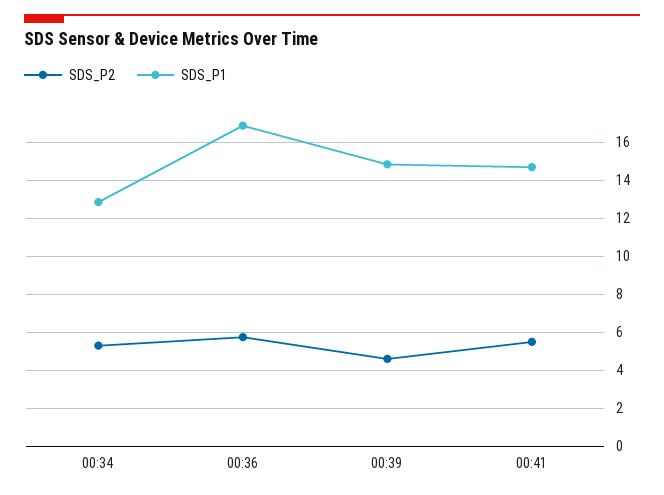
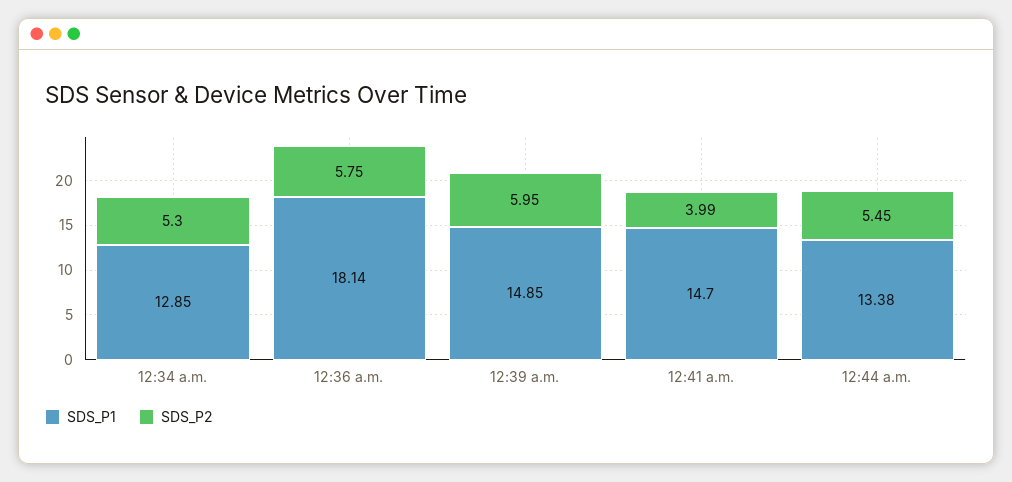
SDS_P1, 00:36: 17 -> 18.14
SDS_P2, 00:39: 4.5 -> 5.95
SDS_P2, 00:41: 5.5 -> 3.99
SDS_P1, 12:44 a.m.: none -> 13.38
SDS_P2, 12:44 a.m.: none -> 5.45

